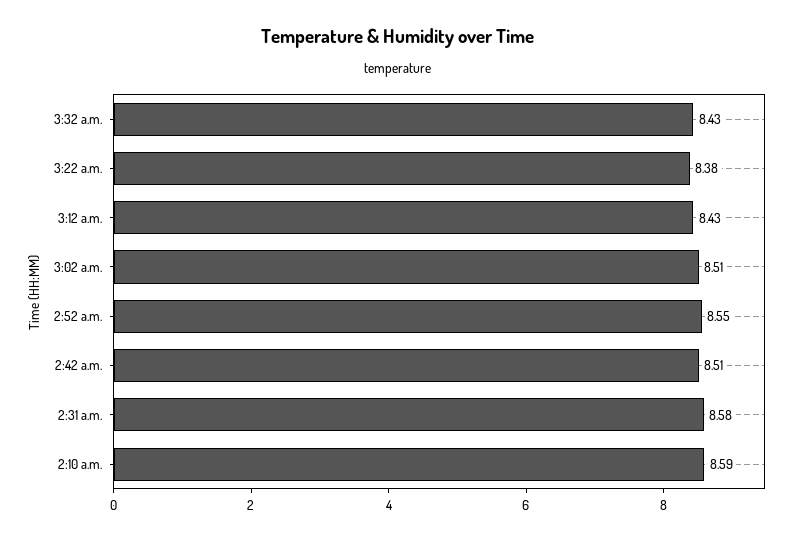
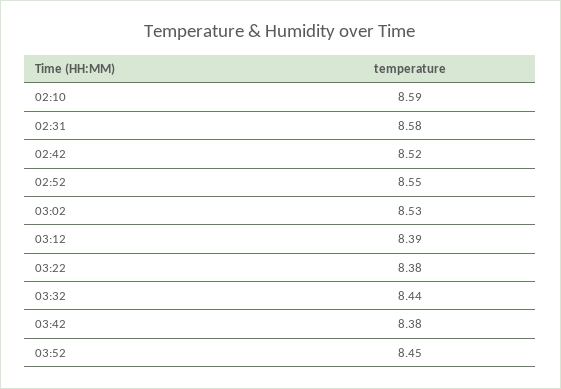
3:32 a.m.: 8.43 -> 8.44
3:12 a.m.: 8.43 -> 8.39
3:02 a.m.: 8.51 -> 8.53
2:42 a.m.: 8.51 -> 8.52
03:42: none -> 8.38
03:52: none -> 8.45

